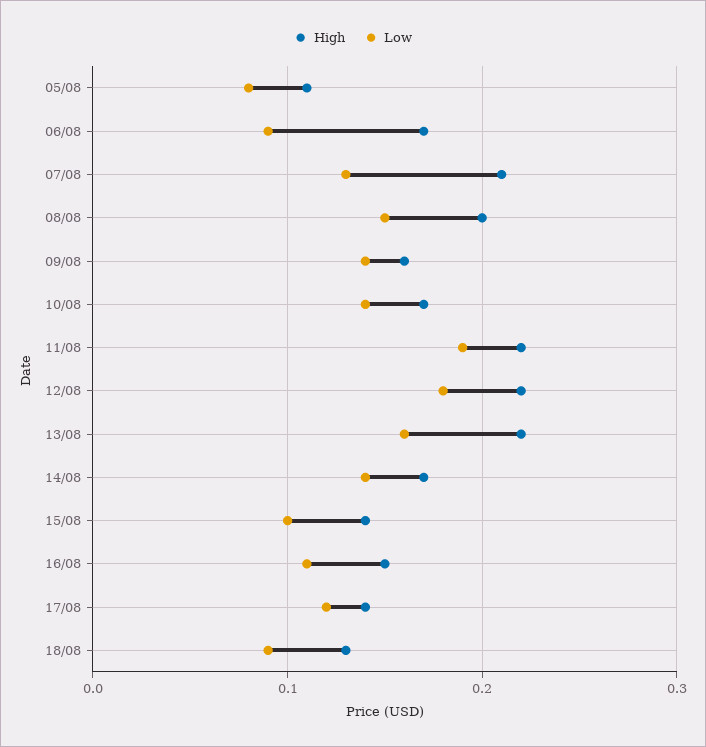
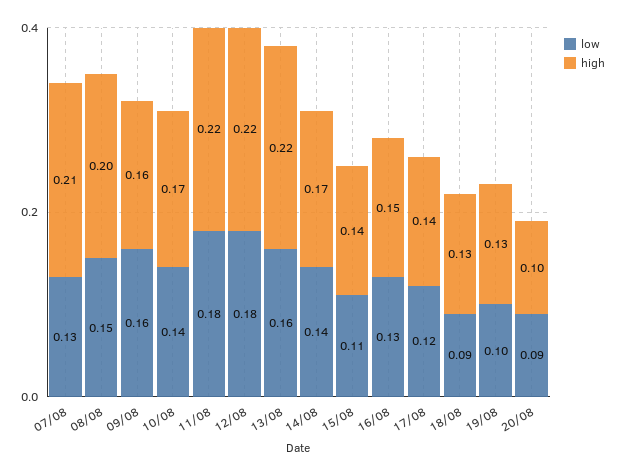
High, 05/08: 0.11 -> none
Low, 05/08: 0.08 -> none
High, 06/08: 0.17 -> none
Low, 06/08: 0.09 -> none
Low, 09/08: 0.14 -> 0.16
Low, 11/08: 0.19 -> 0.18
Low, 15/08: 0.1 -> 0.11
Low, 16/08: 0.11 -> 0.13
Low, 19/08: none -> 0.1
High, 19/08: none -> 0.13
Low, 20/08: none -> 0.09
High, 20/08: none -> 0.1

